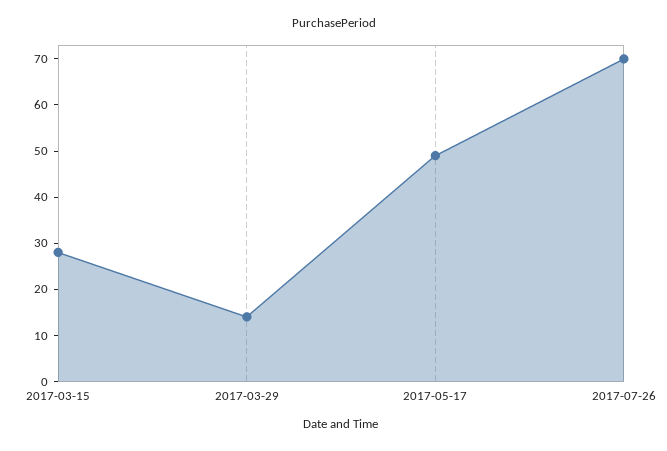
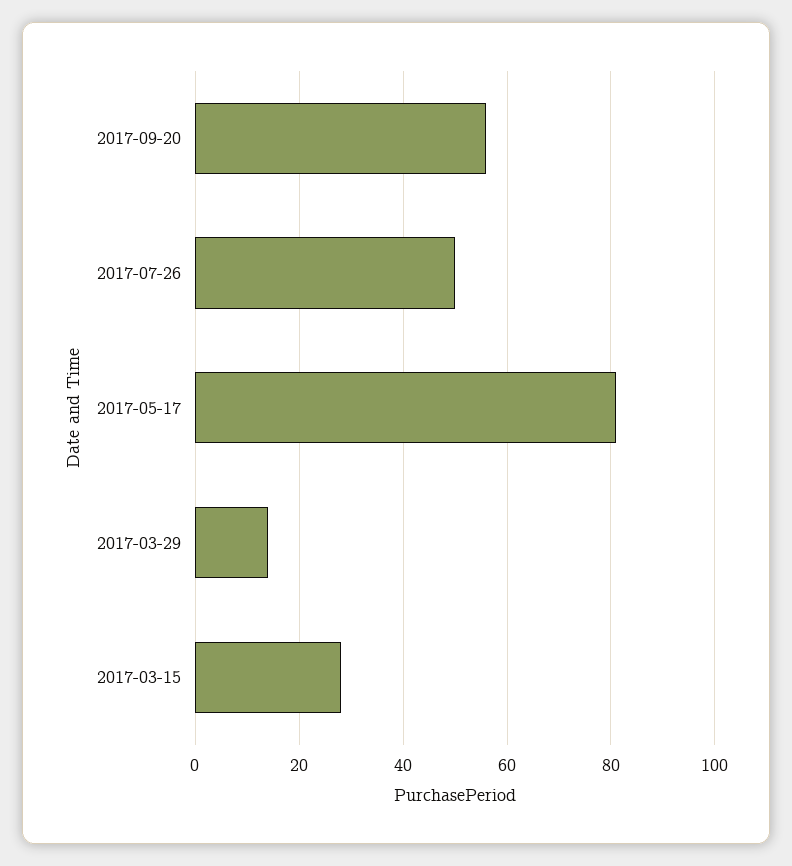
2017-05-17: 50 -> 80
2017-07-26: 70 -> 50
2017-09-20: none -> 55

